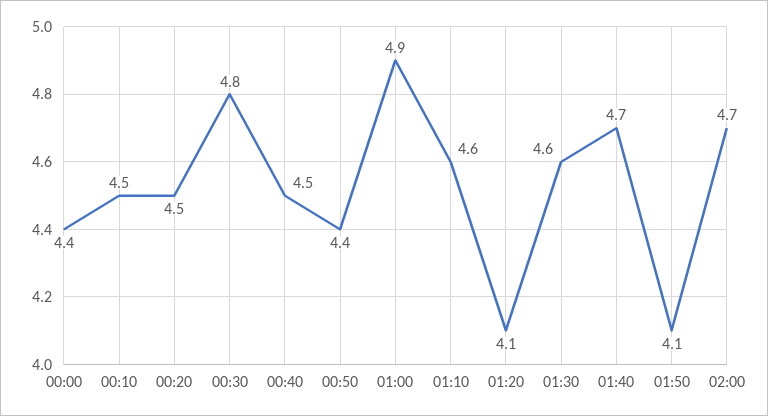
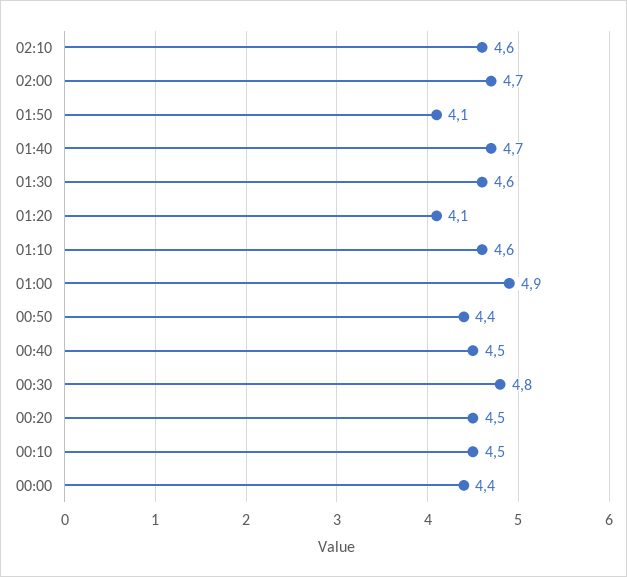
02:10: none -> 4.6

